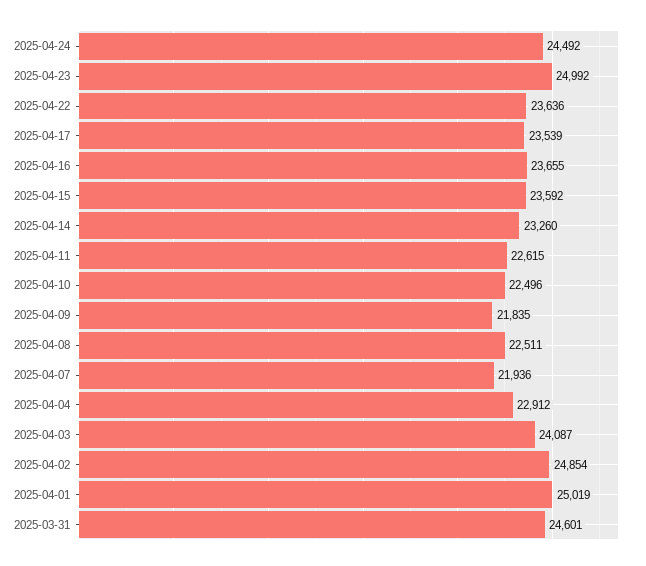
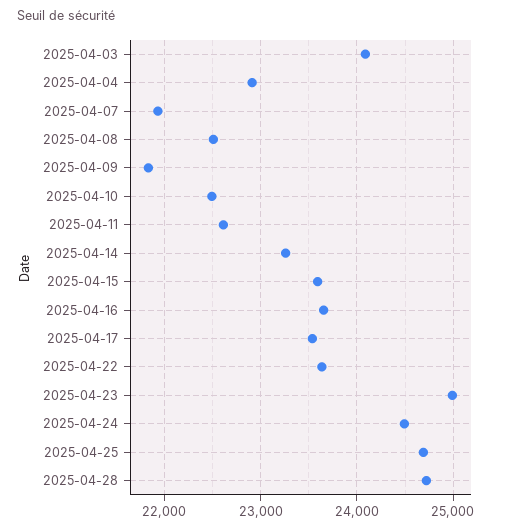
2025-04-02: 24854 -> none
2025-04-01: 25019 -> none
2025-03-31: 24601 -> none
2025-04-25: none -> 24700
2025-04-28: none -> 24700

